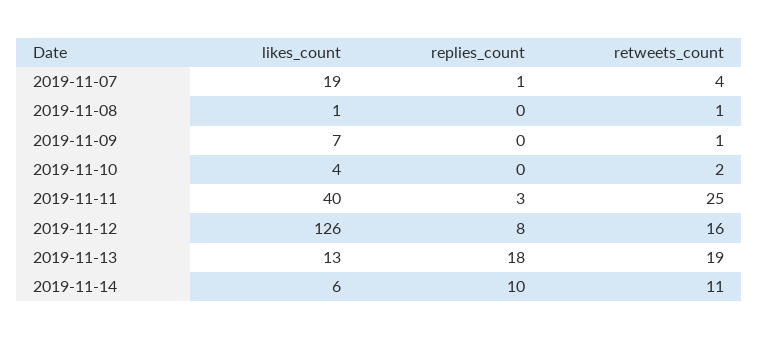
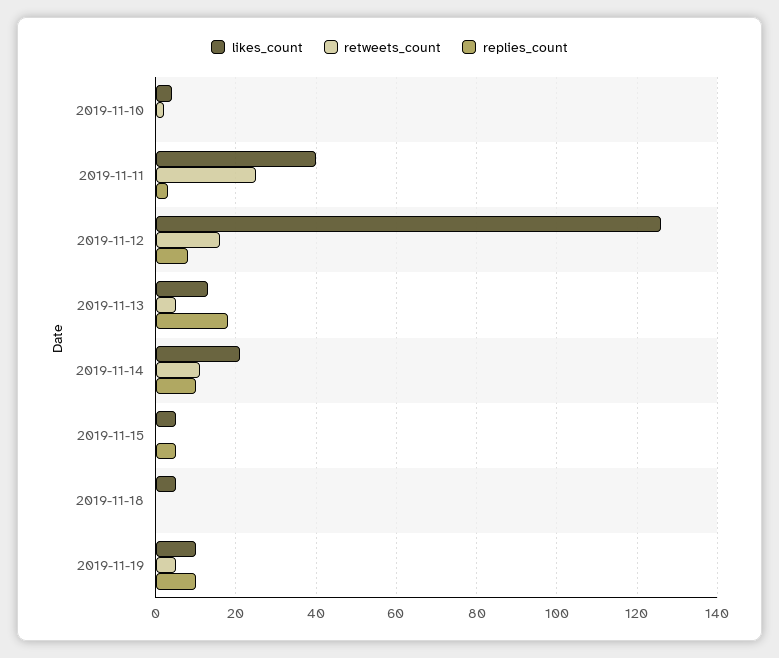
likes_count, 2019-11-07: 19 -> none
replies_count, 2019-11-07: 1 -> none
retweets_count, 2019-11-07: 4 -> none
likes_count, 2019-11-08: 1 -> none
replies_count, 2019-11-08: 0 -> none
retweets_count, 2019-11-08: 1 -> none
likes_count, 2019-11-09: 7 -> none
replies_count, 2019-11-09: 0 -> none
retweets_count, 2019-11-09: 1 -> none
retweets_count, 2019-11-13: 19 -> 5
likes_count, 2019-11-14: 6 -> 20
likes_count, 2019-11-15: none -> 5
retweets_count, 2019-11-15: none -> 0
replies_count, 2019-11-15: none -> 5
likes_count, 2019-11-18: none -> 5
retweets_count, 2019-11-18: none -> 0
replies_count, 2019-11-18: none -> 0
likes_count, 2019-11-19: none -> 10
retweets_count, 2019-11-19: none -> 5
replies_count, 2019-11-19: none -> 10

